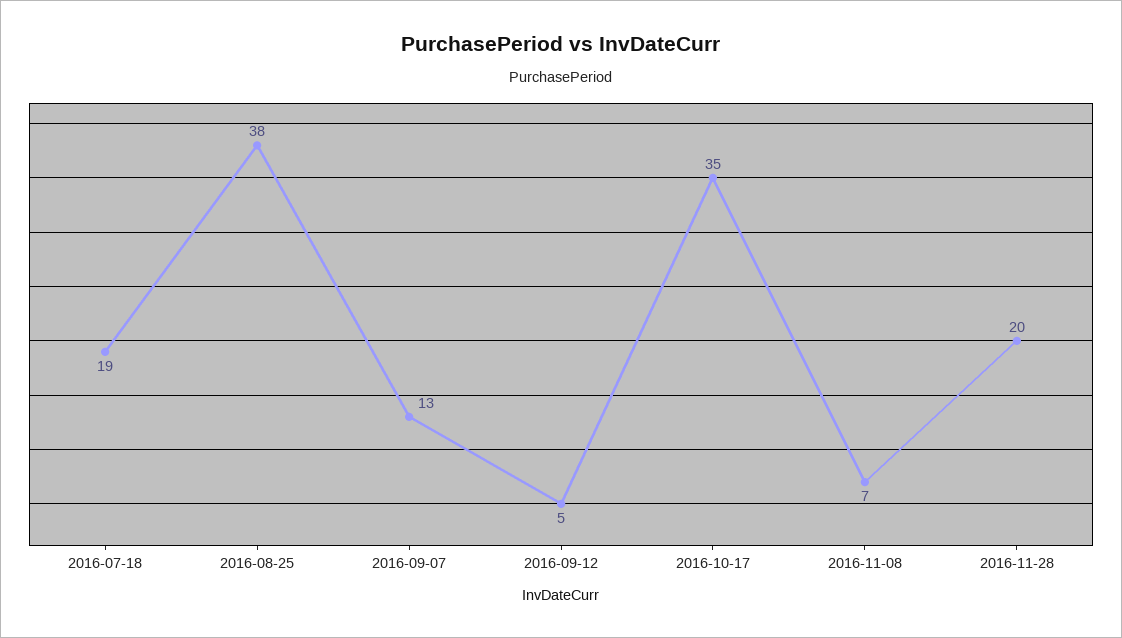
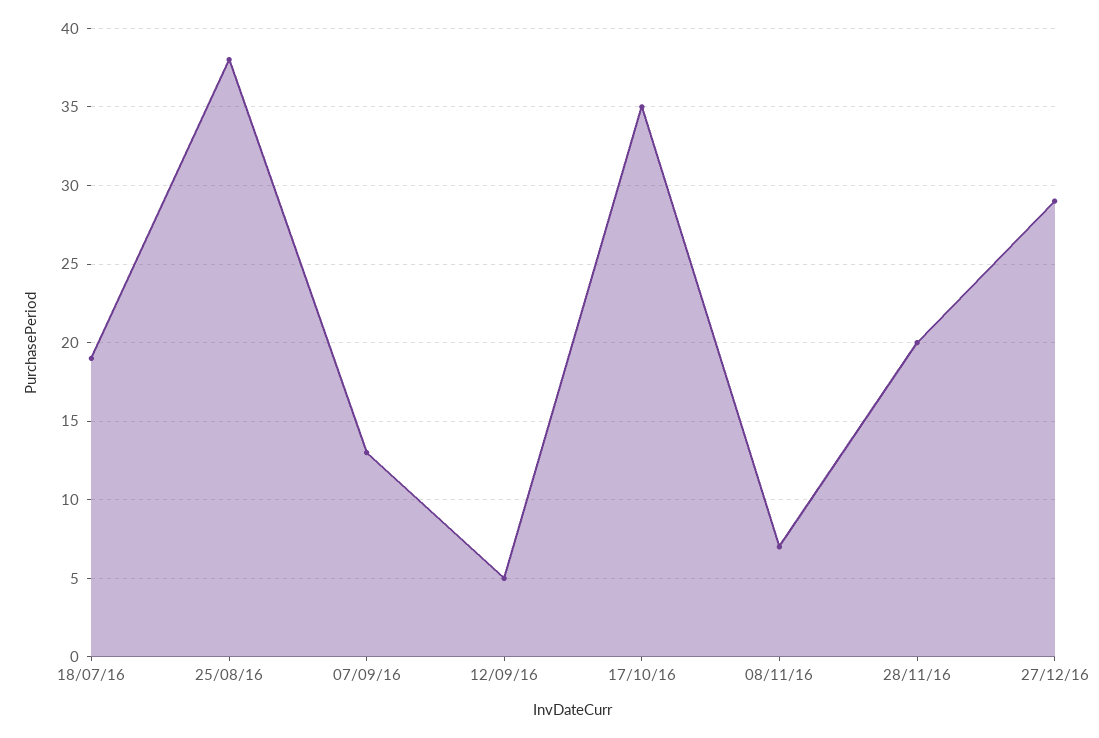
27/12/16: none -> 29

